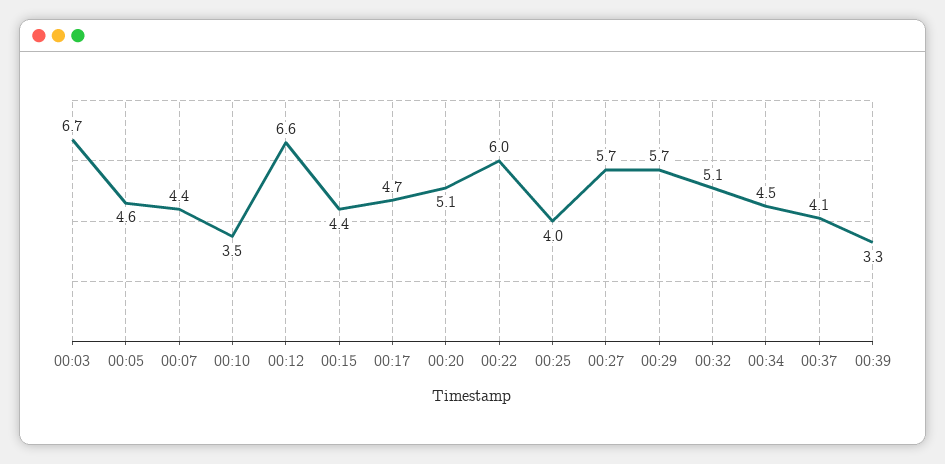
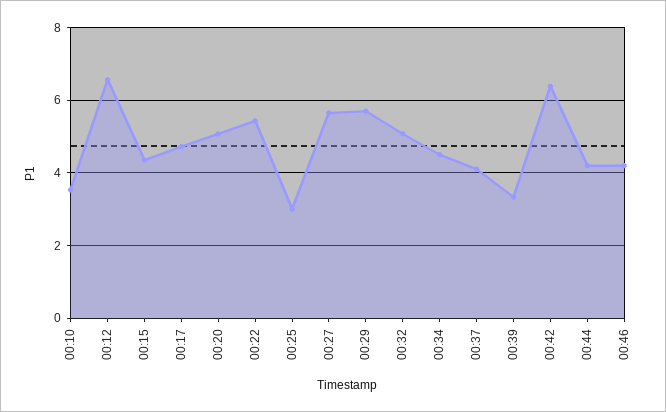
00:03: 6.7 -> none
00:05: 4.6 -> none
00:07: 4.4 -> none
00:22: 6 -> 5.4
00:25: 4 -> 3
00:42: none -> 6.4
00:44: none -> 4.2
00:46: none -> 4.2

